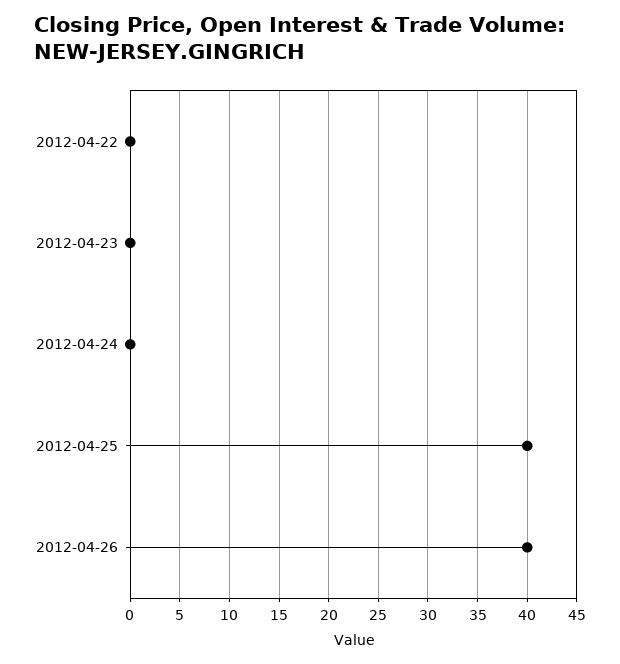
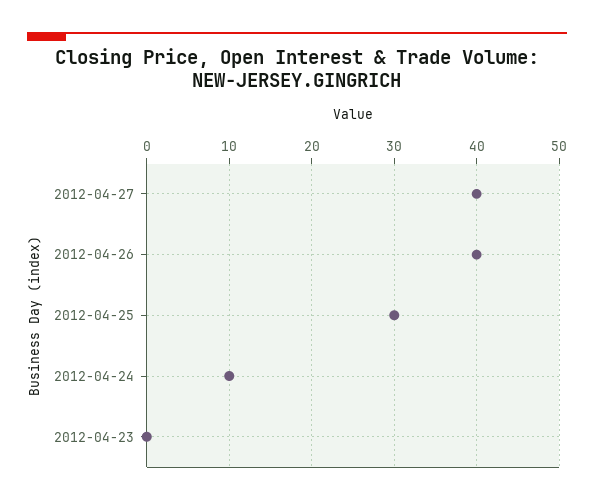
2012-04-22: 0 -> none
2012-04-24: 0 -> 10
2012-04-25: 40 -> 30
2012-04-27: none -> 40

